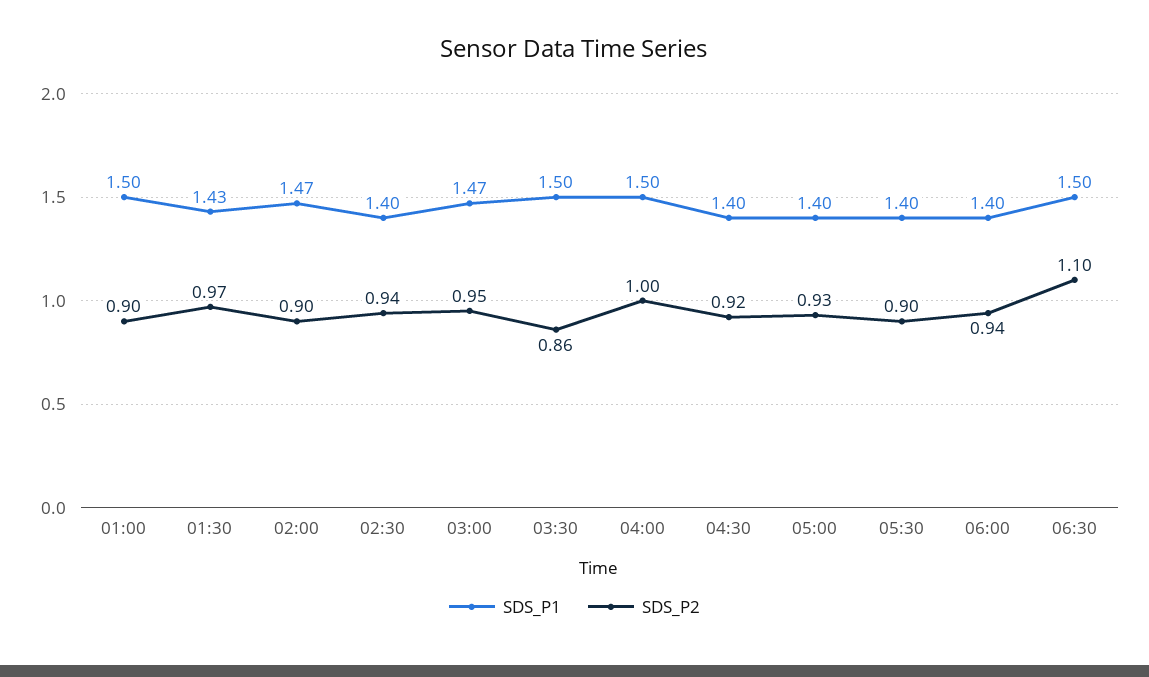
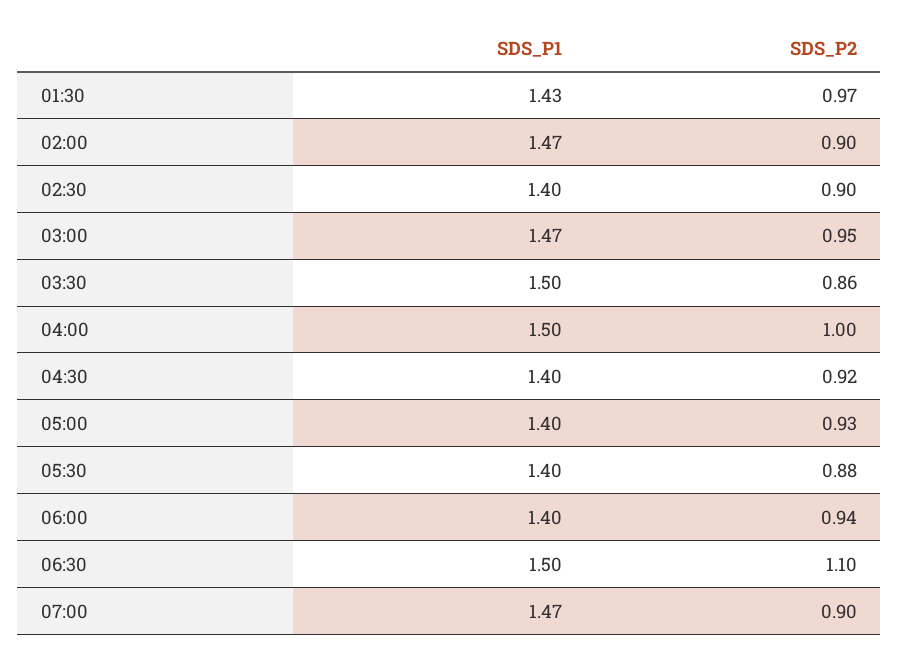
SDS_P1, 01:00: 1.5 -> none
SDS_P2, 01:00: 0.9 -> none
SDS_P2, 02:30: 0.94 -> 0.9
SDS_P2, 05:30: 0.9 -> 0.88
SDS_P1, 07:00: none -> 1.47
SDS_P2, 07:00: none -> 0.9

